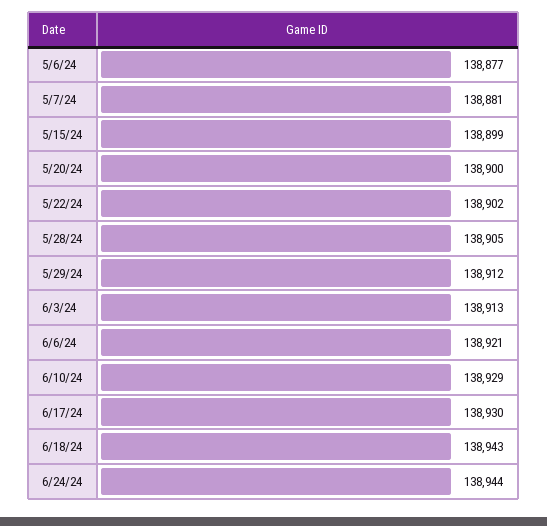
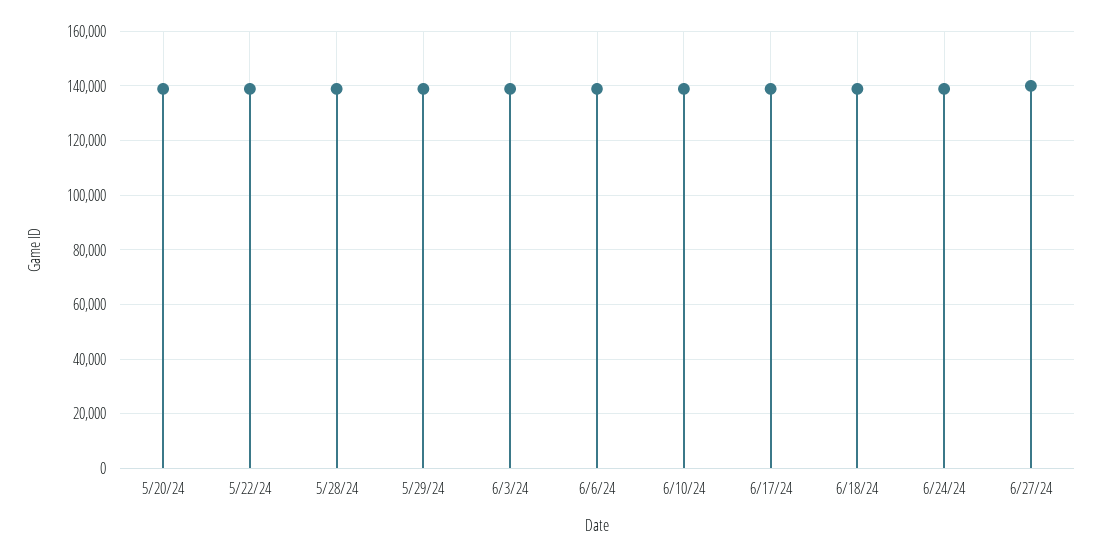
5/6/24: 138877 -> none
5/7/24: 138881 -> none
5/15/24: 138899 -> none
6/27/24: none -> 140000

